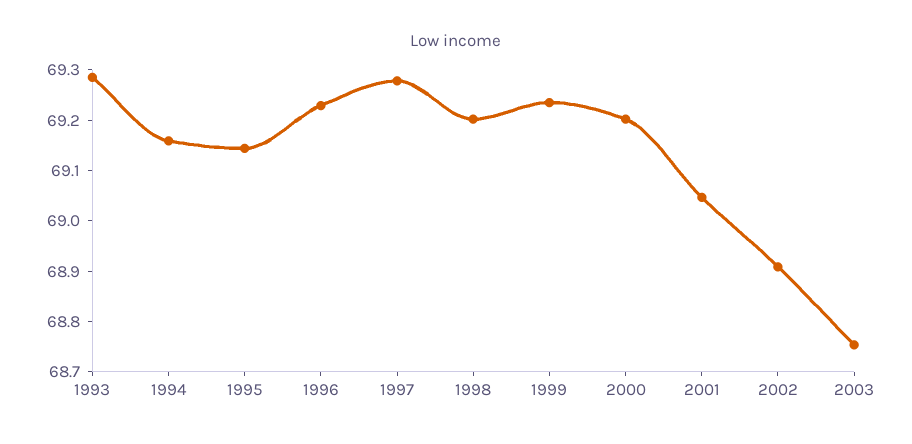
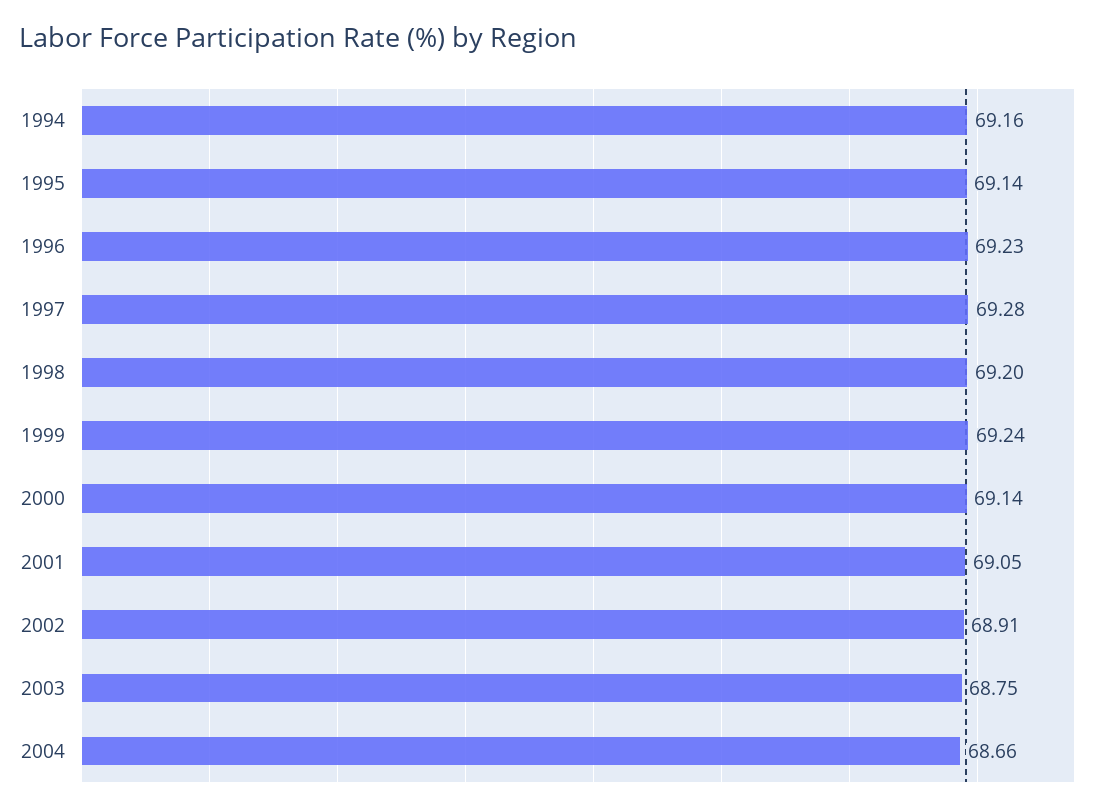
1993: 69.28 -> none
2000: 69.2 -> 69.14
2004: none -> 68.66

